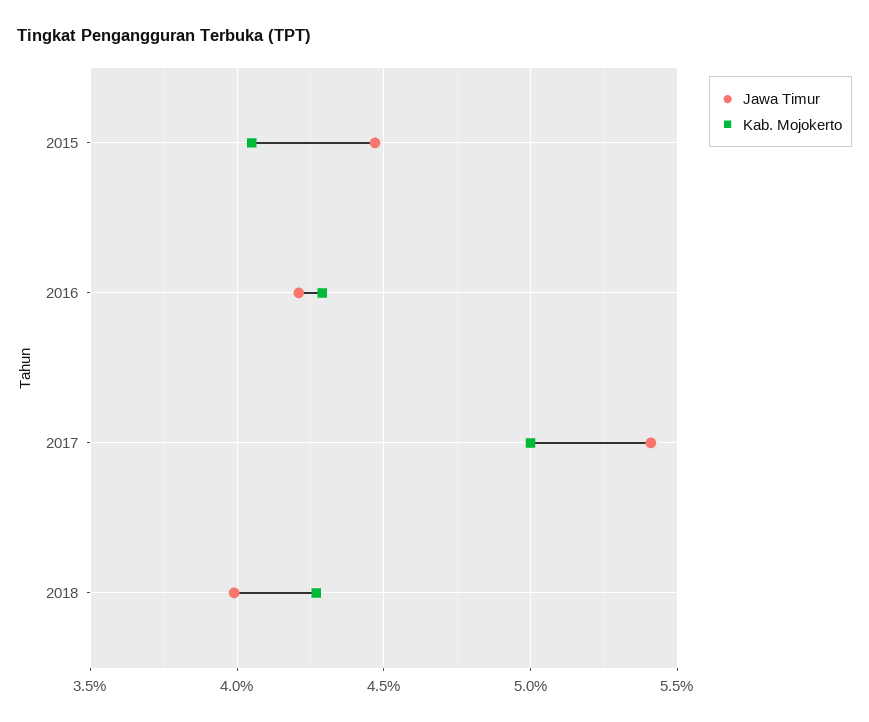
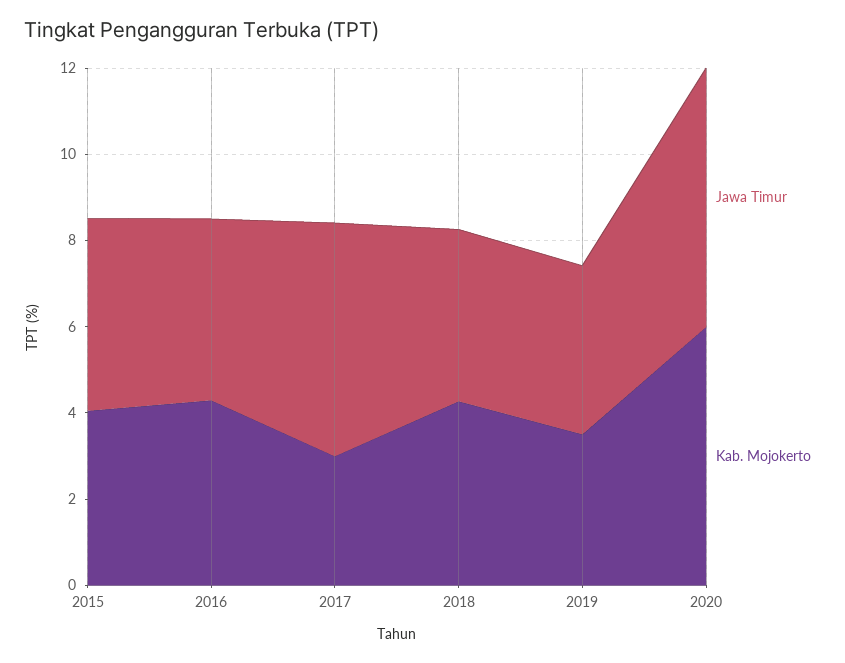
Kab. Mojokerto, 2017: 5 -> 3
Jawa Timur, 2019: none -> 4
Kab. Mojokerto, 2019: none -> 3.5
Jawa Timur, 2020: none -> 6
Kab. Mojokerto, 2020: none -> 6

